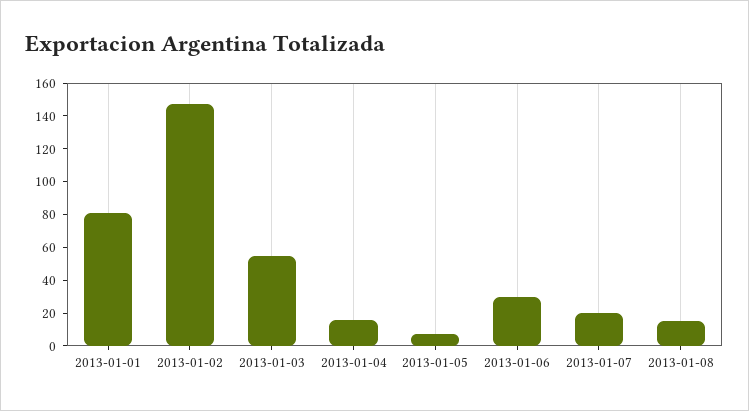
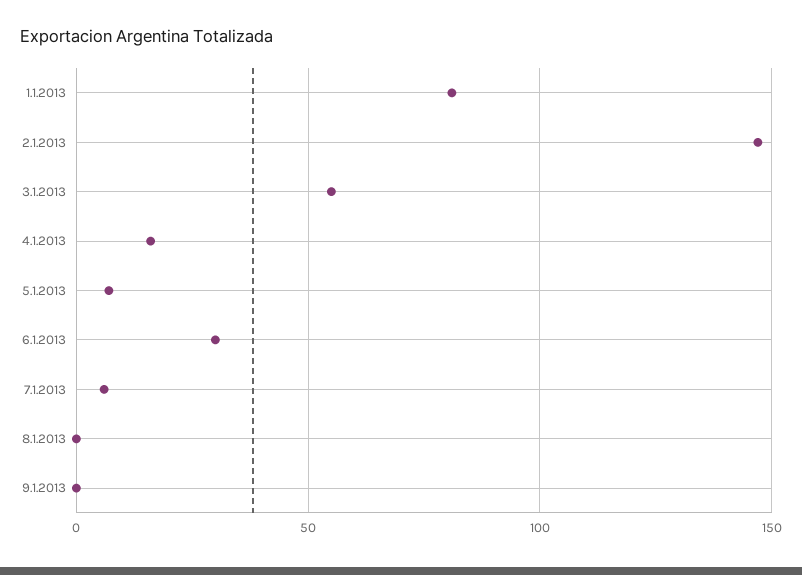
2013-01-07: 20 -> 5
2013-01-08: 15 -> 0
9.1.2013: none -> 0

